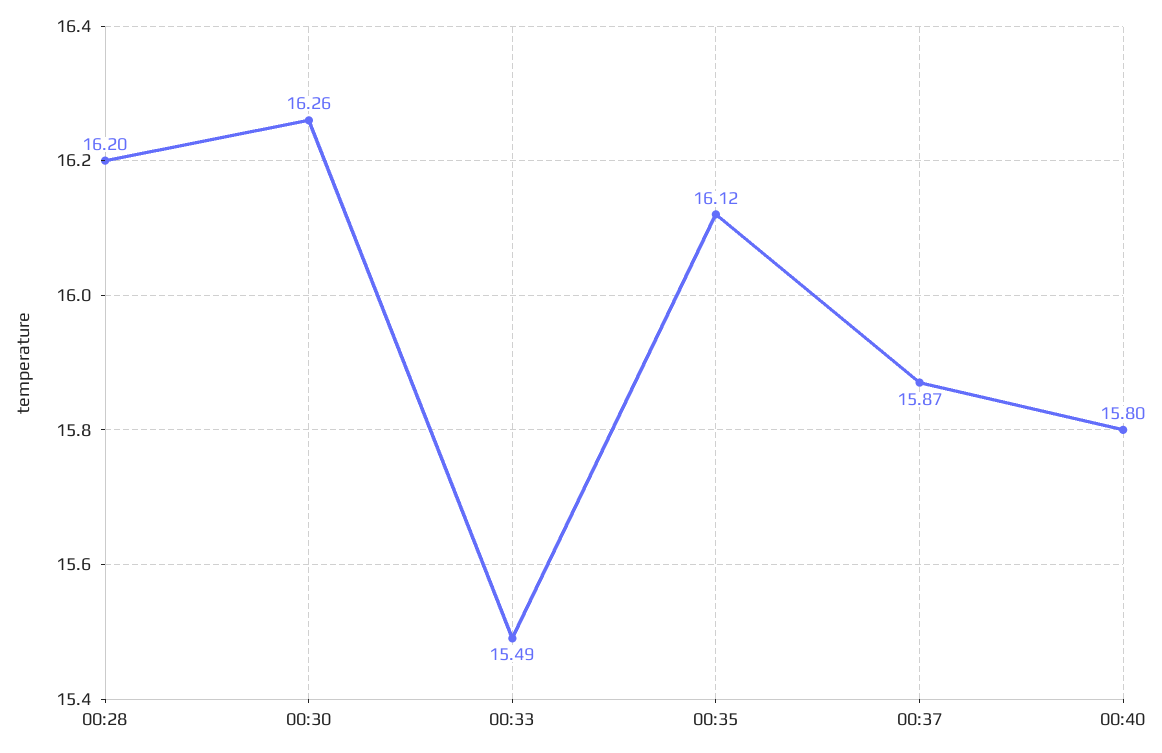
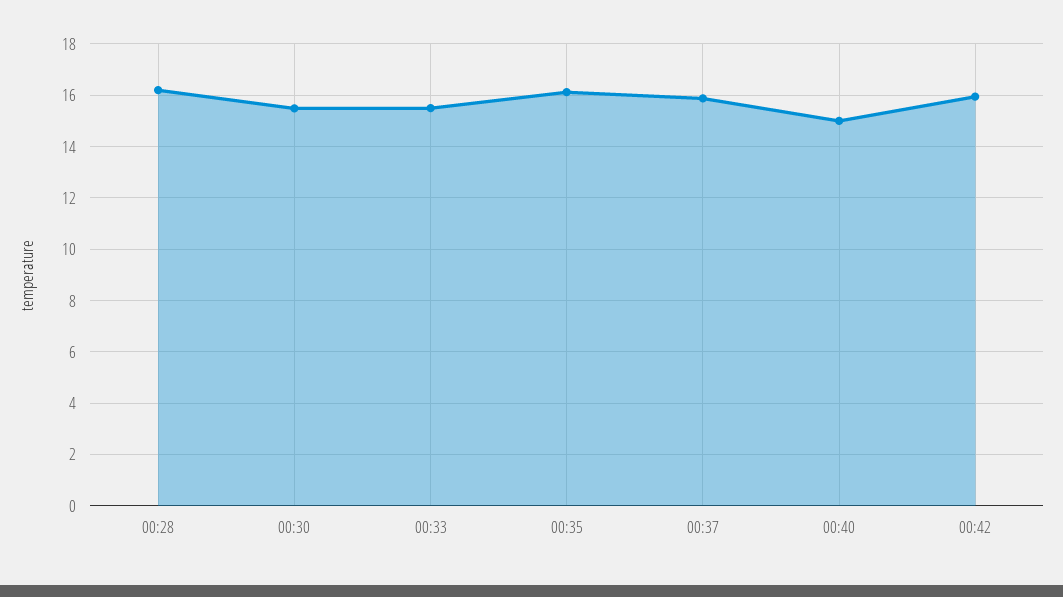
00:30: 16.26 -> 15.5
00:40: 15.8 -> 15
00:42: none -> 16

